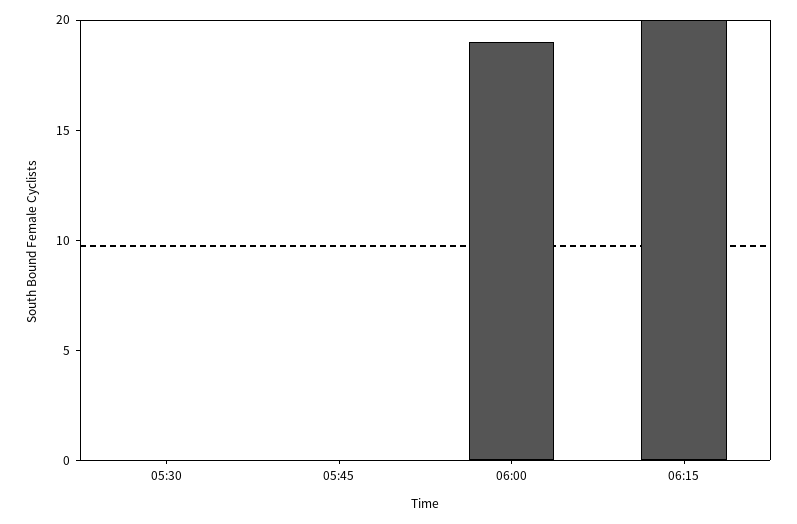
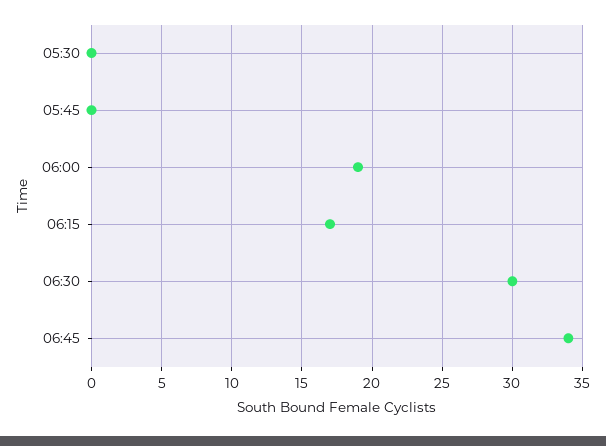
06:15: 20 -> 17
06:30: none -> 30
06:45: none -> 34

